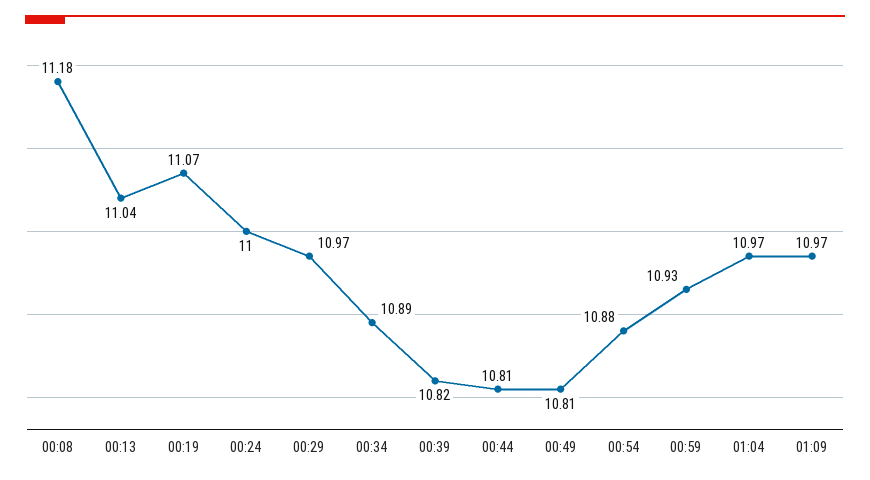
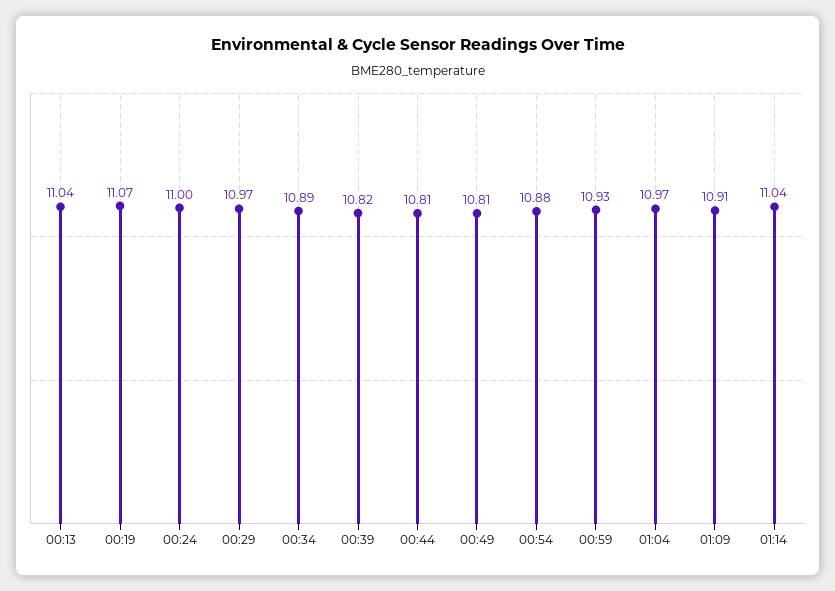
00:08: 11.18 -> none
01:09: 10.97 -> 10.91
01:14: none -> 11.04

